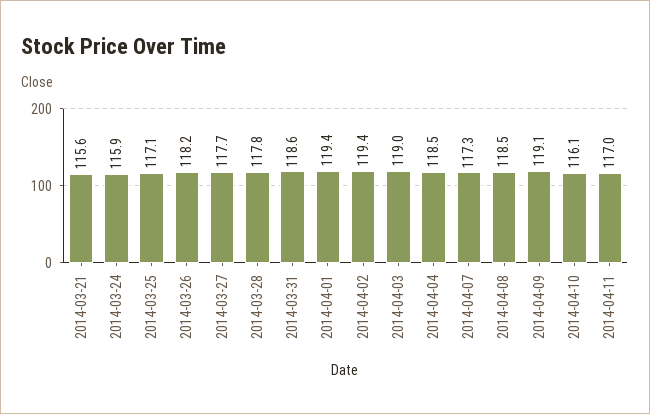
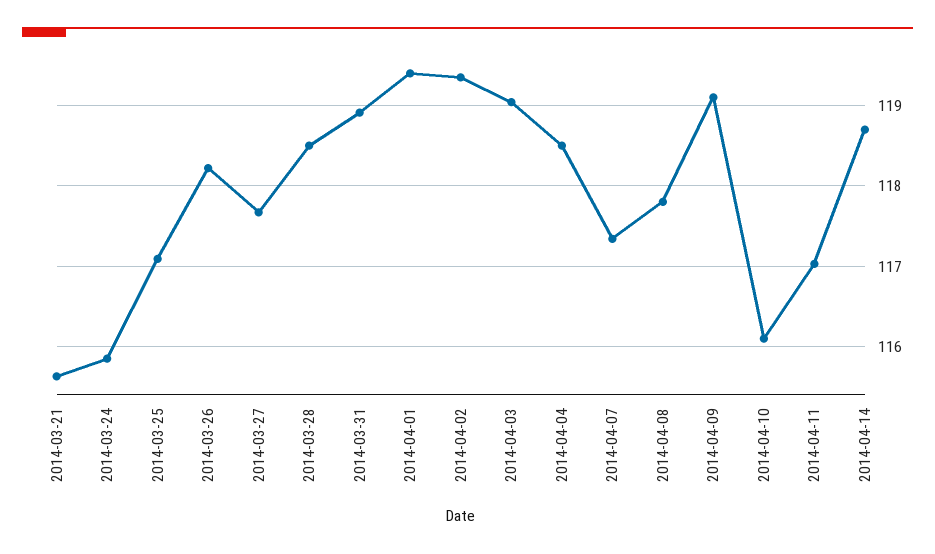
2014-03-28: 117.8 -> 118.5
2014-03-31: 118.6 -> 118.9
2014-04-08: 118.5 -> 117.8
2014-04-14: none -> 118.7

